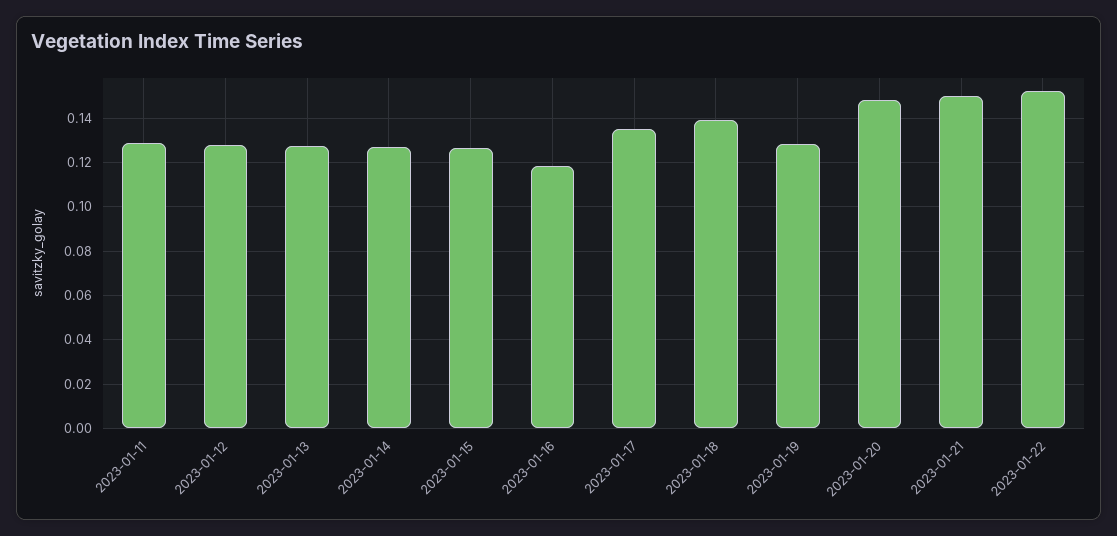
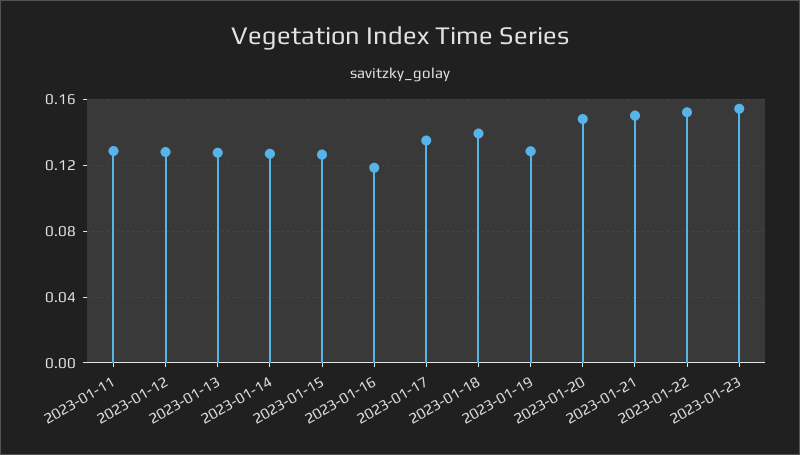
2023-01-23: none -> 0.155

